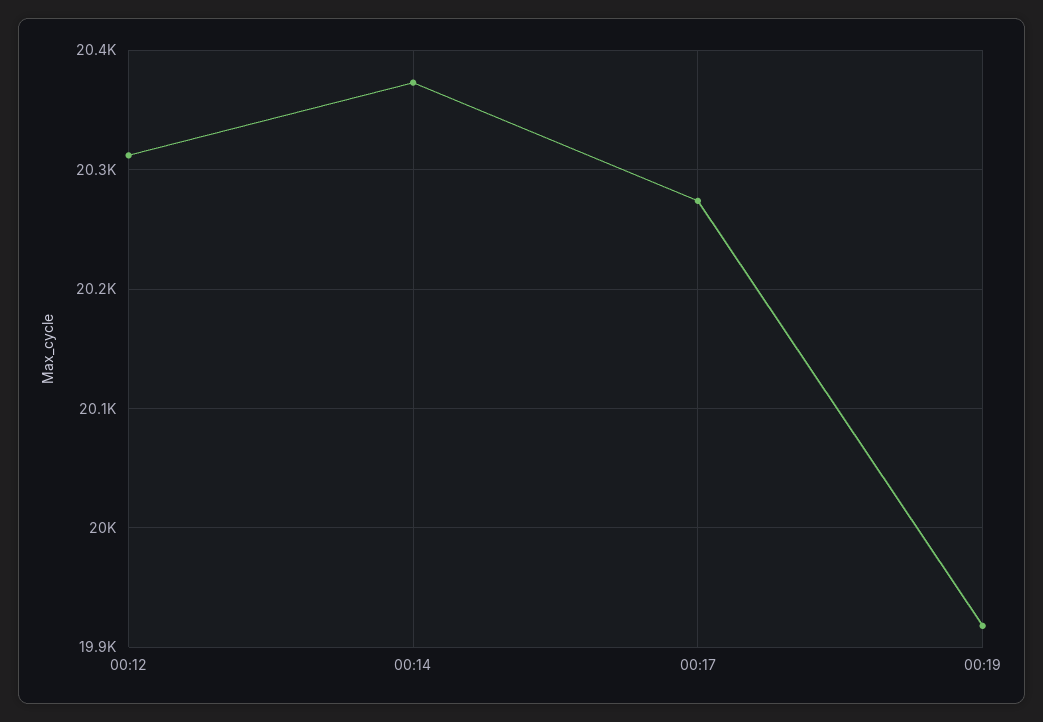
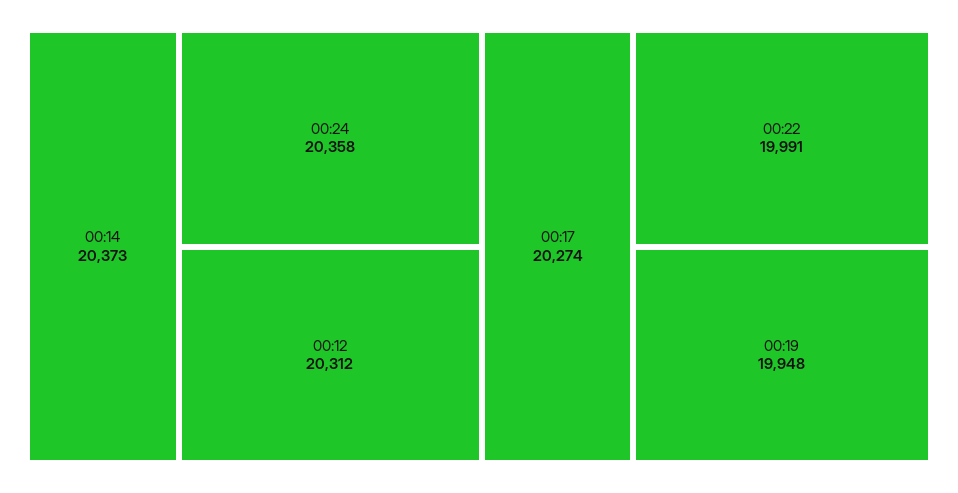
00:19: 19920 -> 19948
00:24: none -> 20358
00:22: none -> 19991

